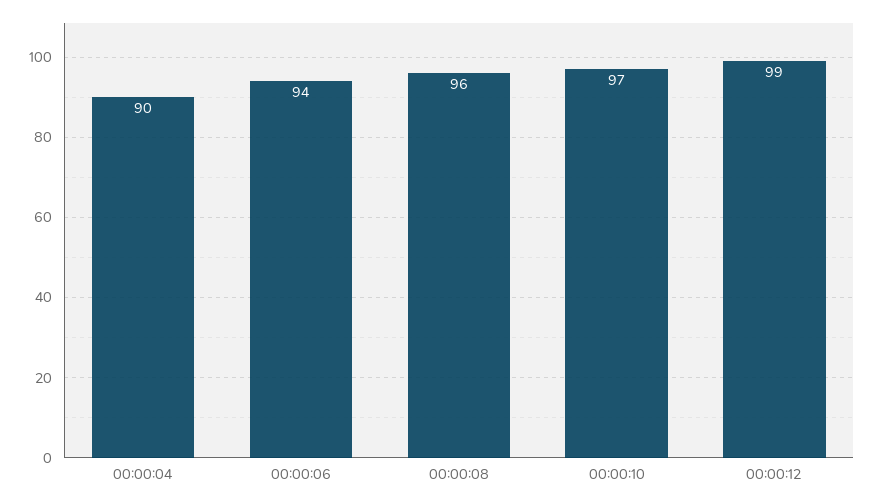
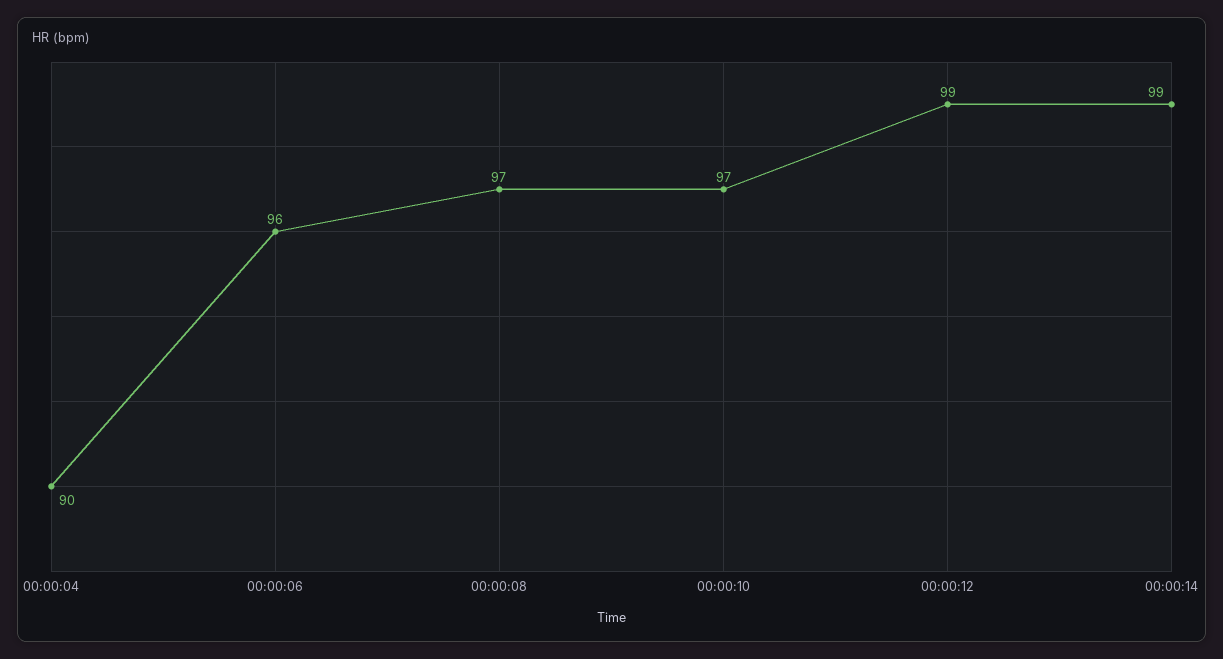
00:00:06: 94 -> 96
00:00:08: 96 -> 97
00:00:14: none -> 99

